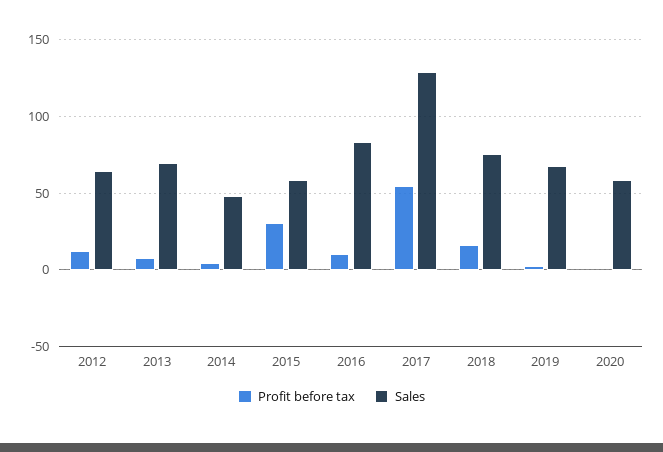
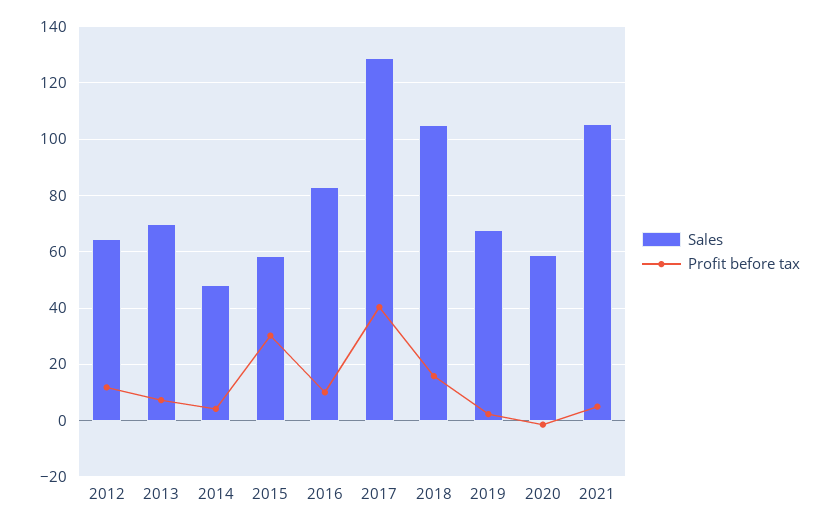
Profit before tax, 2017: 55 -> 40
Sales, 2018: 75 -> 105
Sales, 2021: none -> 105
Profit before tax, 2021: none -> 5

